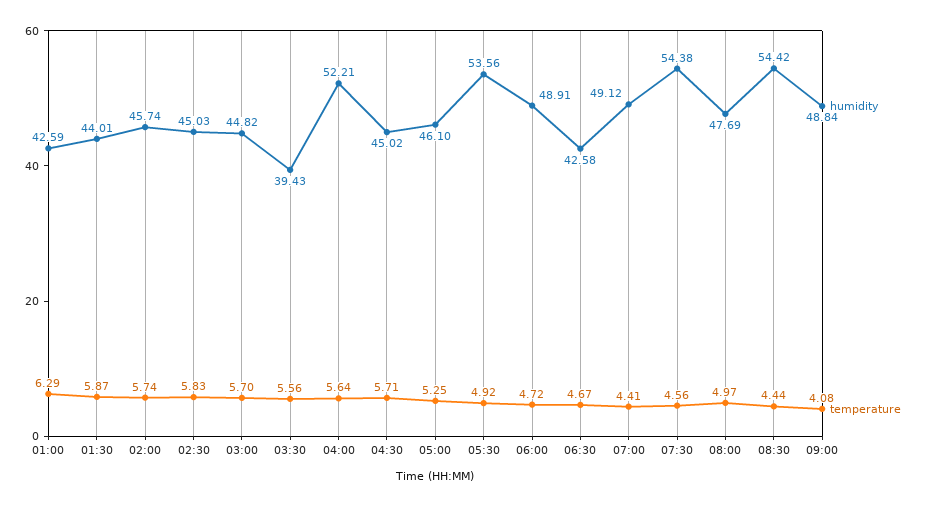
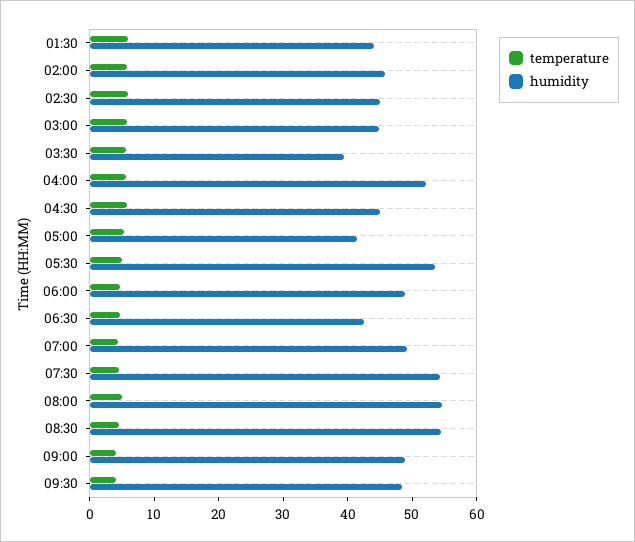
humidity, 01:00: 42.59 -> none
temperature, 01:00: 6.29 -> none
humidity, 05:00: 46.1 -> 42
humidity, 08:00: 47.69 -> 54
temperature, 09:30: none -> 4
humidity, 09:30: none -> 48

